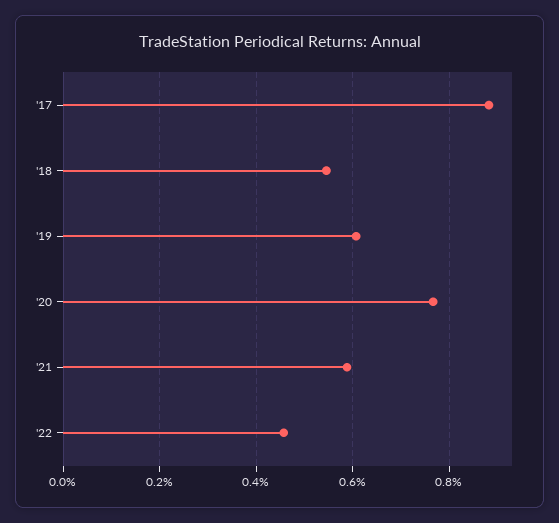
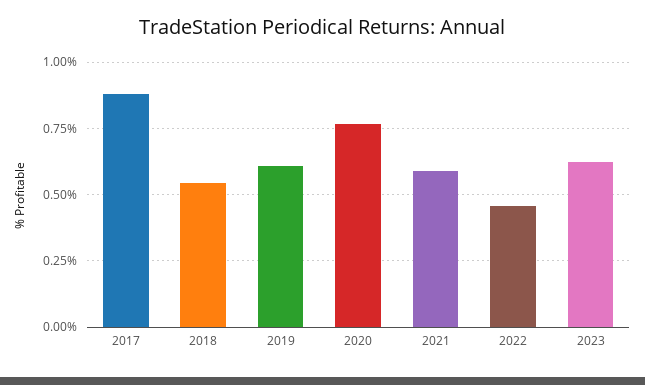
2023: none -> 0.625

